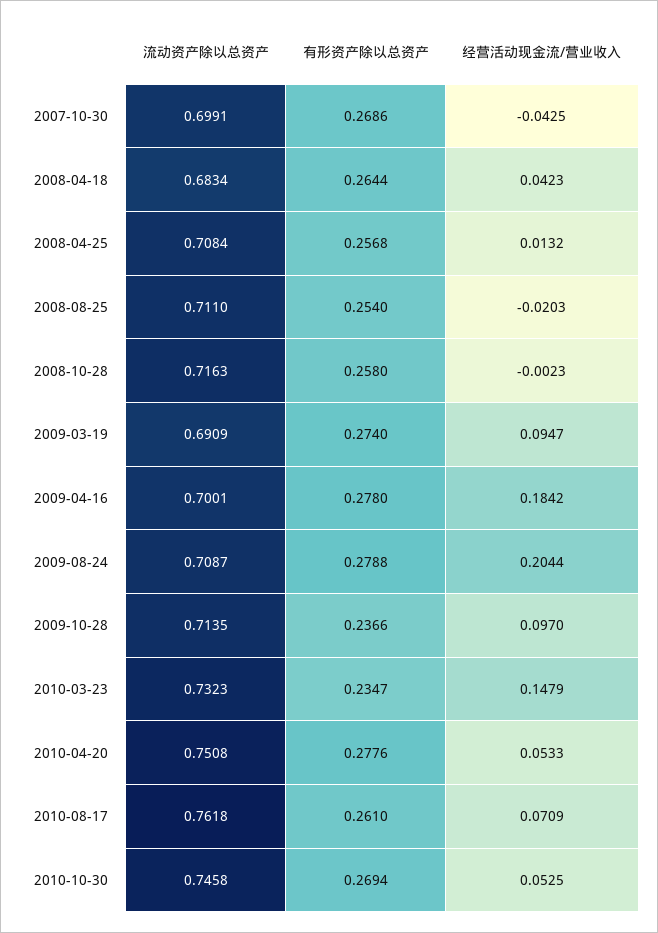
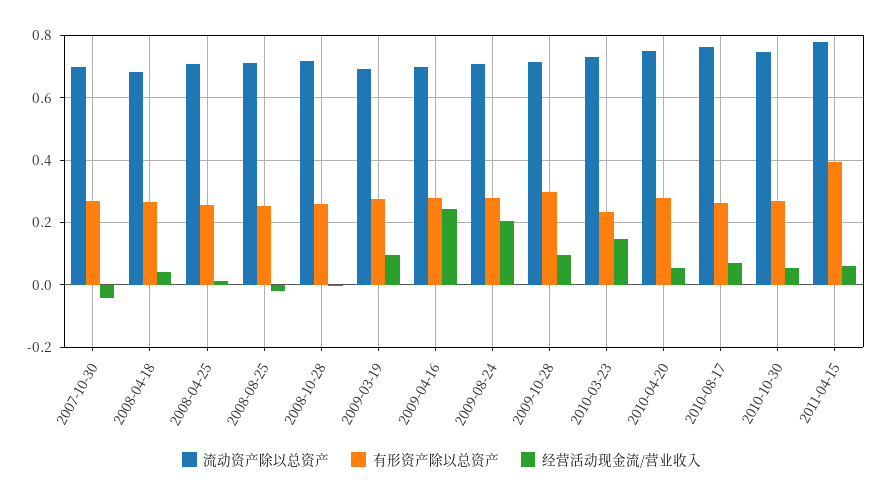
经营活动现金流/营业收入, 2009-04-16: 0.1842 -> 0.24
有形资产除以总资产, 2009-10-28: 0.2366 -> 0.3
流动资产除以总资产, 2011-04-15: none -> 0.78
有形资产除以总资产, 2011-04-15: none -> 0.4
经营活动现金流/营业收入, 2011-04-15: none -> 0.06

